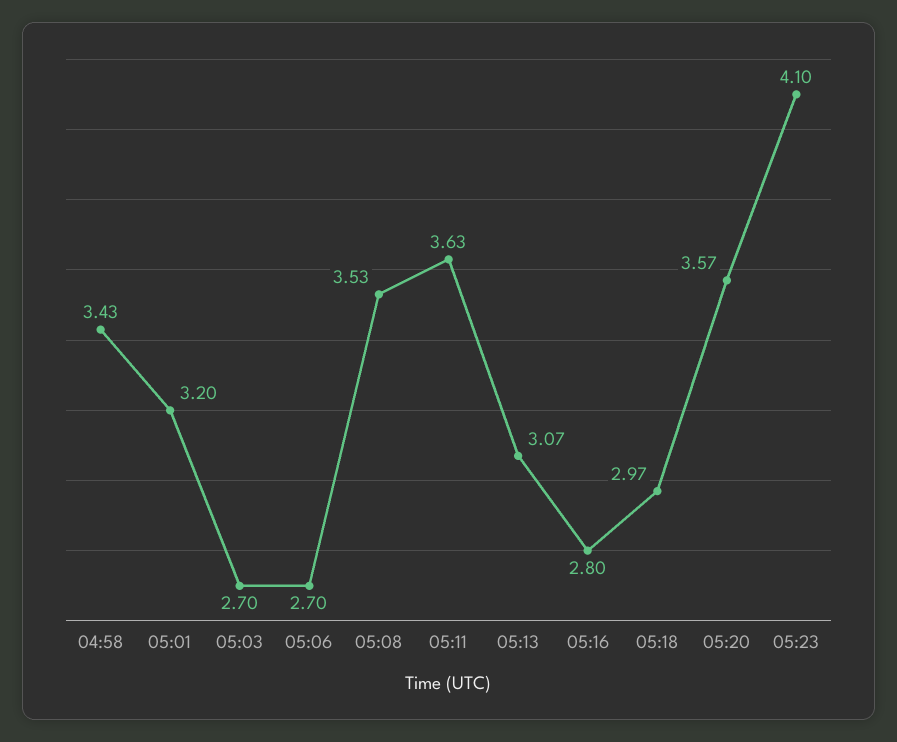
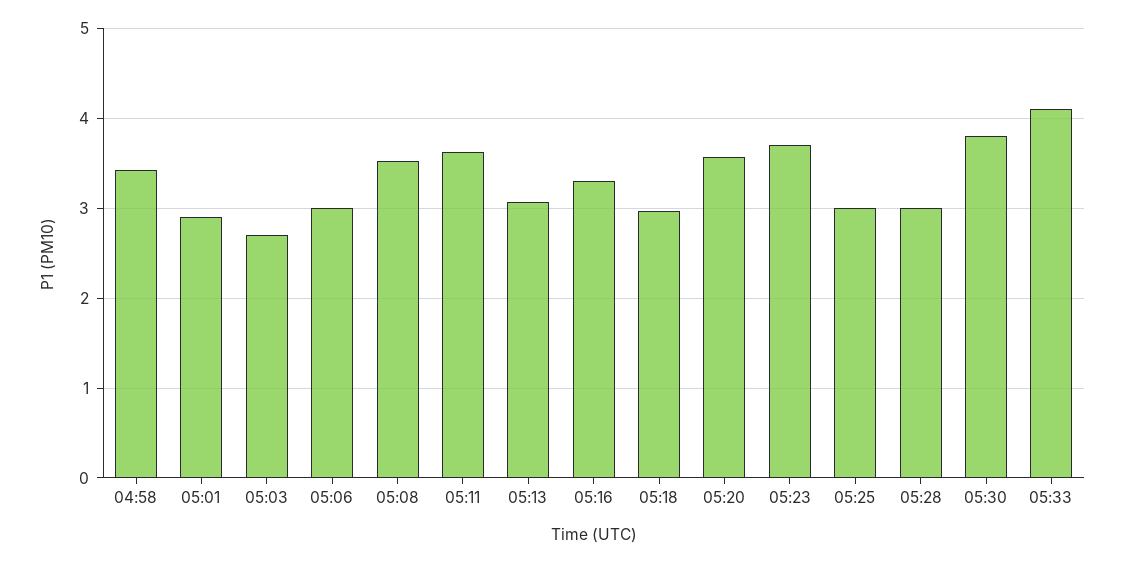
05:01: 3.2 -> 2.9
05:06: 2.7 -> 3
05:16: 2.8 -> 3.3
05:23: 4.1 -> 3.7
05:25: none -> 3
05:28: none -> 3
05:30: none -> 3.8
05:33: none -> 4.1

